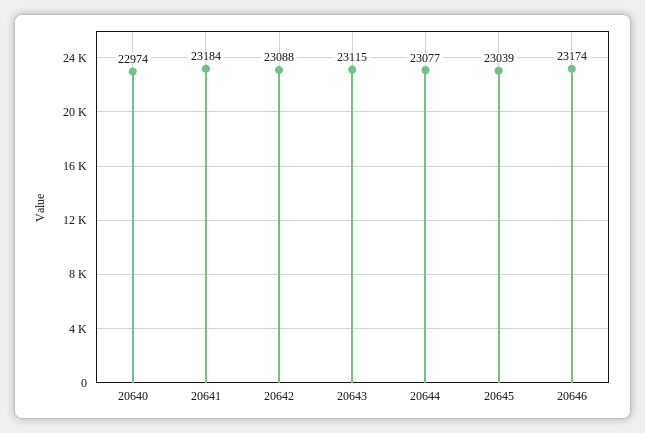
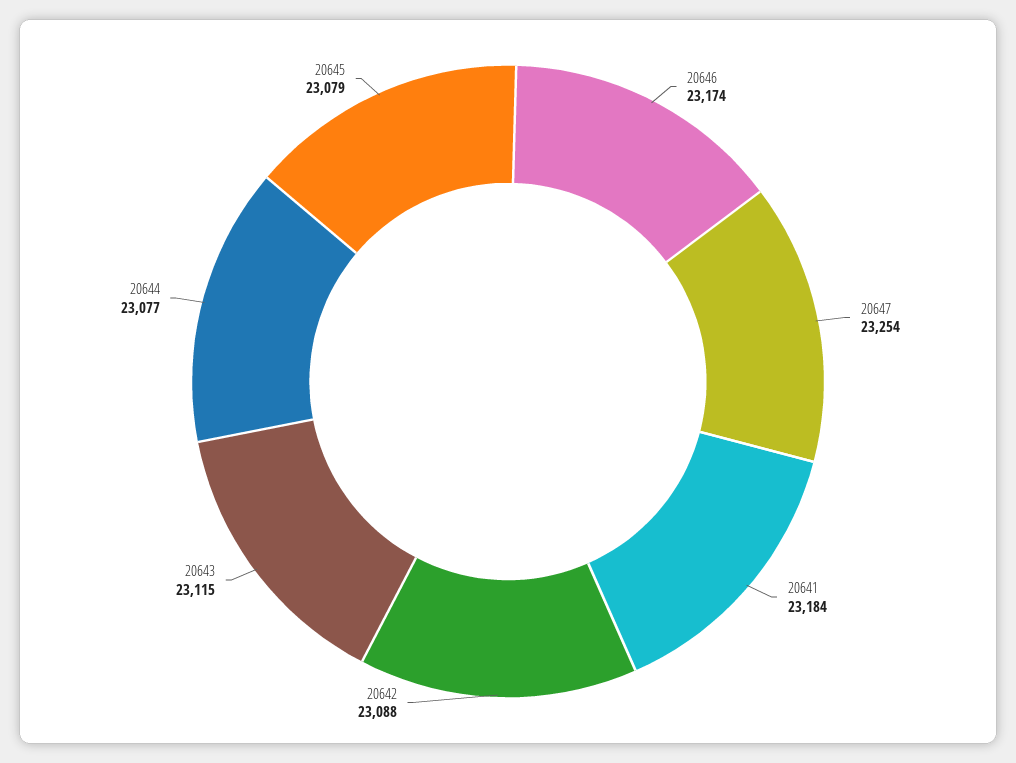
20640: 22974 -> none
20645: 23039 -> 23079
20647: none -> 23254

